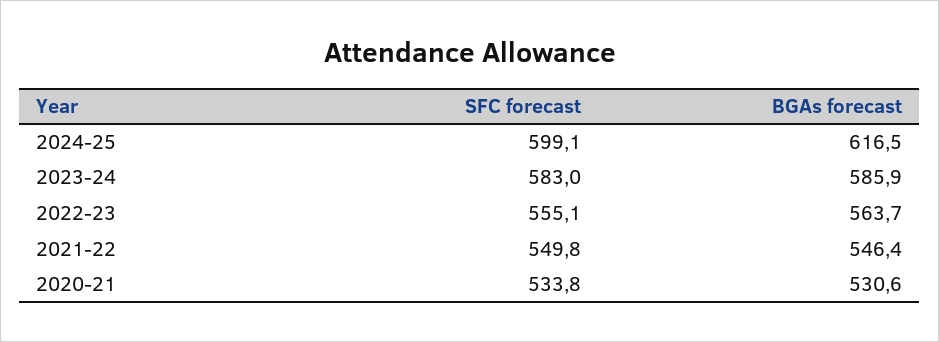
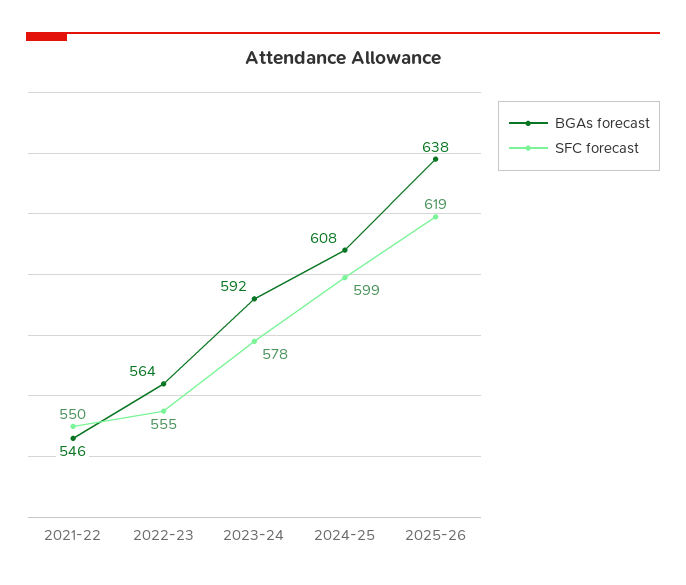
BGAs forecast, 2024-25: 616.5 -> 608
SFC forecast, 2023-24: 583 -> 578
BGAs forecast, 2023-24: 585.9 -> 592
SFC forecast, 2020-21: 533.8 -> none
BGAs forecast, 2020-21: 530.6 -> none
BGAs forecast, 2025-26: none -> 638
SFC forecast, 2025-26: none -> 619

